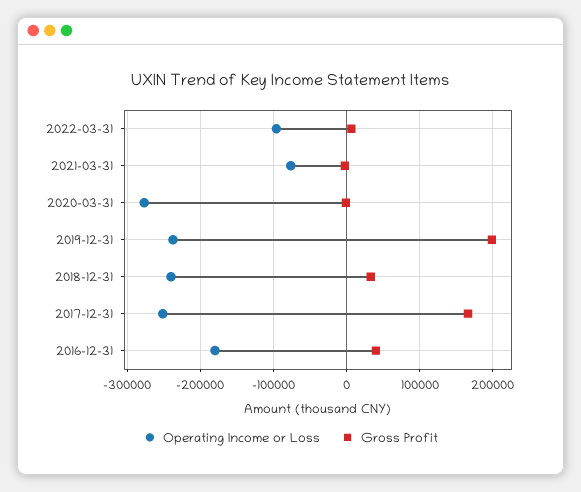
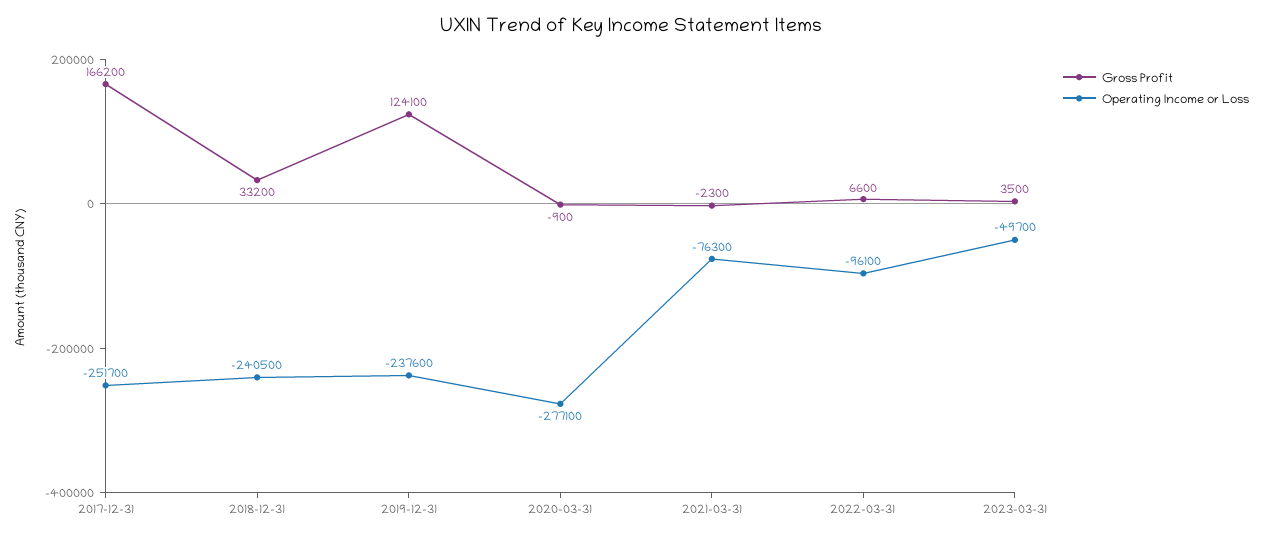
Gross Profit, 2019-12-31: 200000 -> 124100
Operating Income or Loss, 2016-12-31: -180000 -> none
Gross Profit, 2016-12-31: 40000 -> none
Gross Profit, 2023-03-31: none -> 3500
Operating Income or Loss, 2023-03-31: none -> -49700

